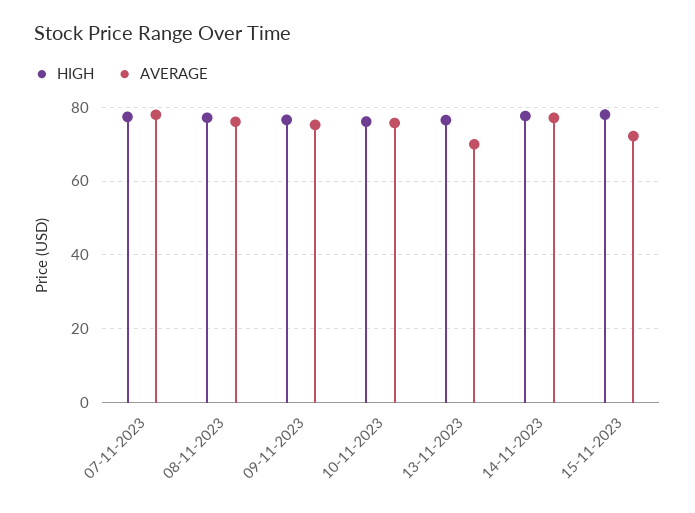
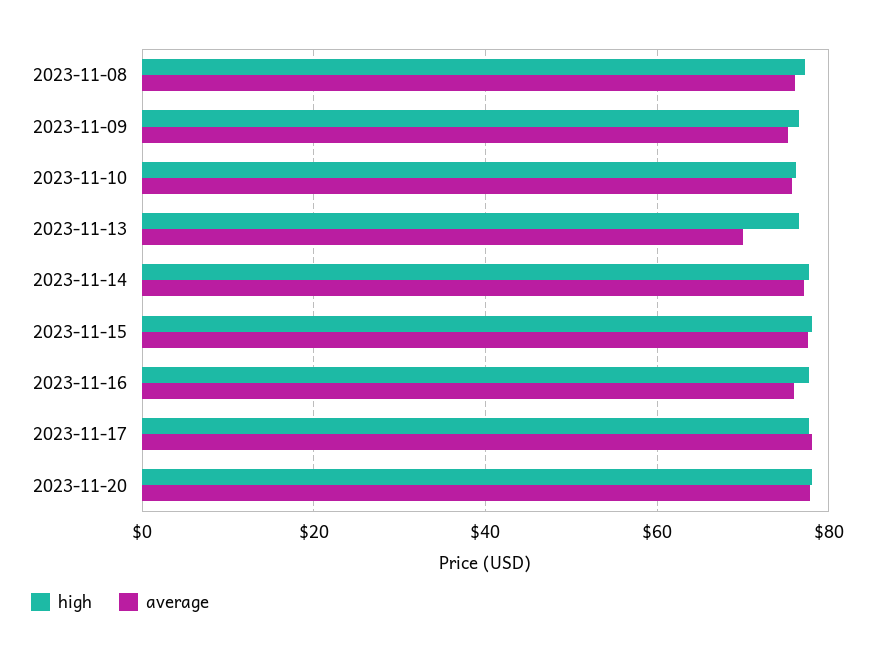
HIGH, 07-11-2023: 78 -> none
AVERAGE, 07-11-2023: 78 -> none
AVERAGE, 15-11-2023: 72 -> 78
HIGH, 2023-11-16: none -> 78
AVERAGE, 2023-11-16: none -> 76
HIGH, 2023-11-17: none -> 78
AVERAGE, 2023-11-17: none -> 78
HIGH, 2023-11-20: none -> 78
AVERAGE, 2023-11-20: none -> 78

